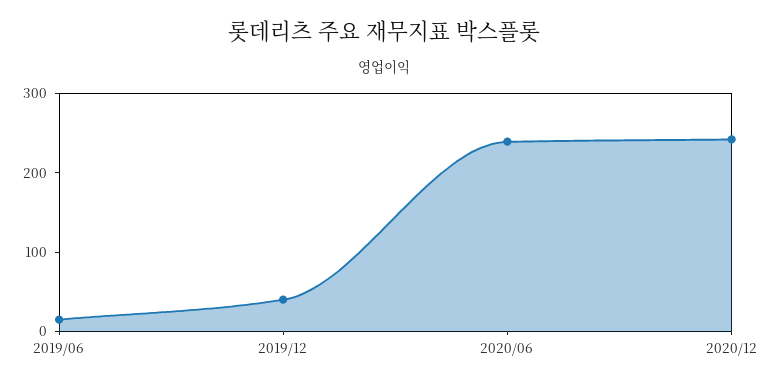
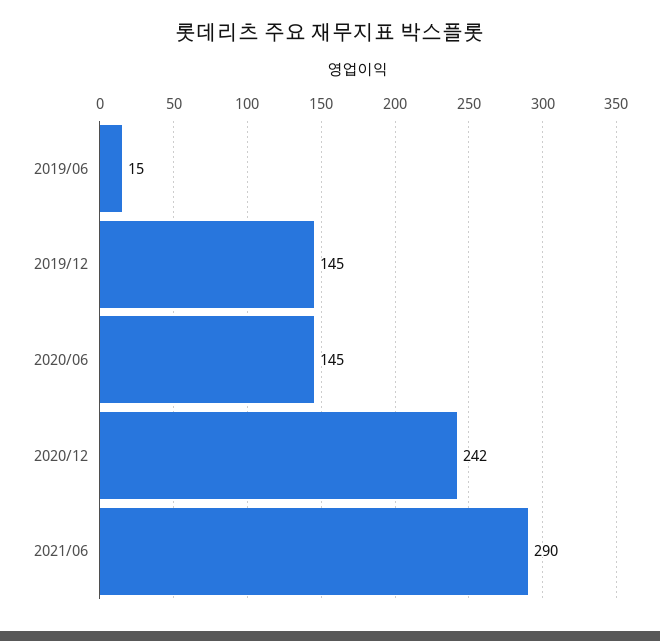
2019/12: 40 -> 145
2020/06: 240 -> 145
2021/06: none -> 290

